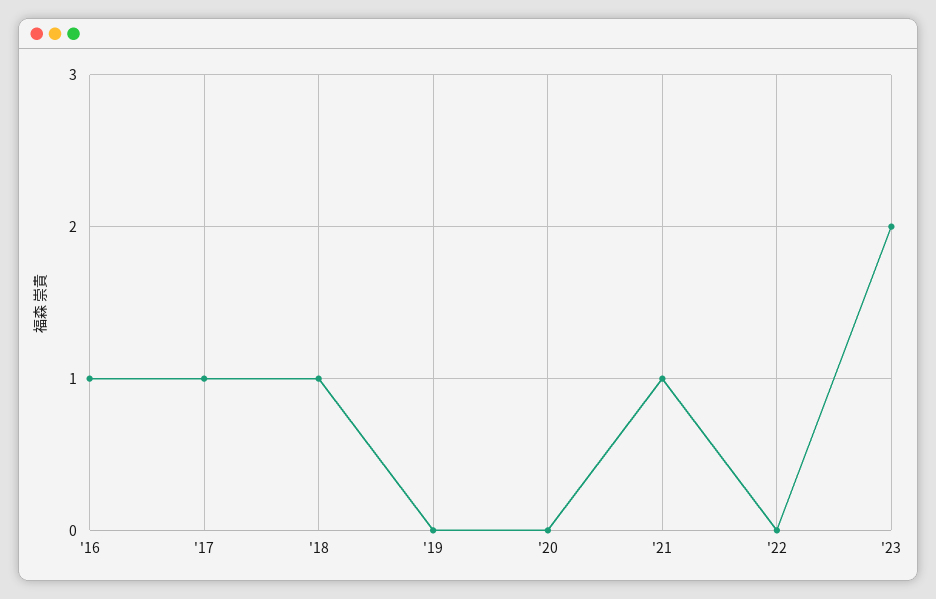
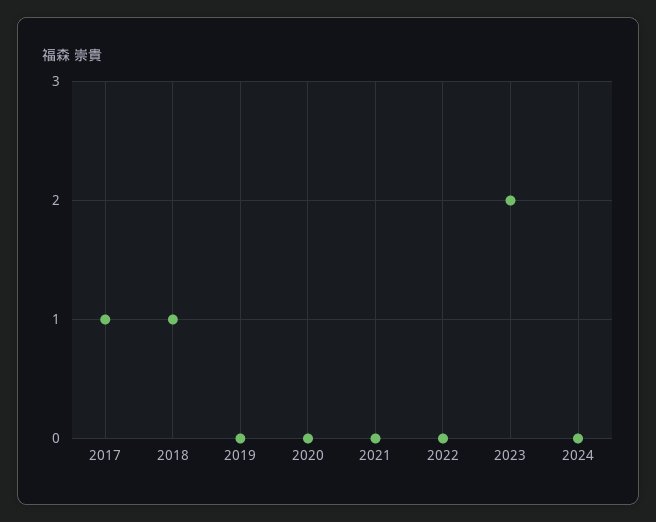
'16: 1 -> none
'21: 1 -> 0
2024: none -> 0

